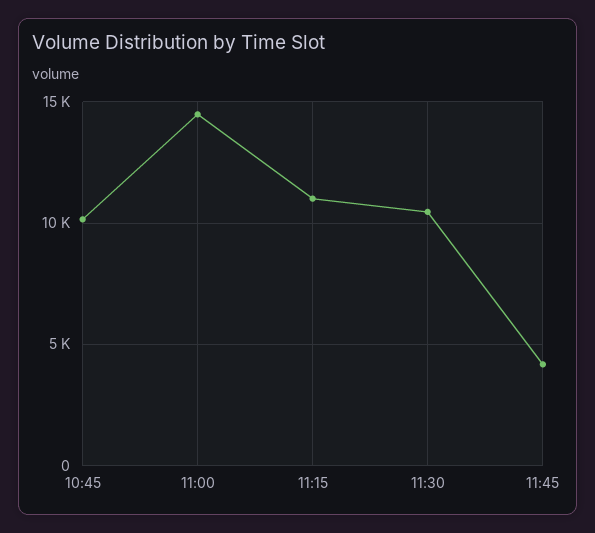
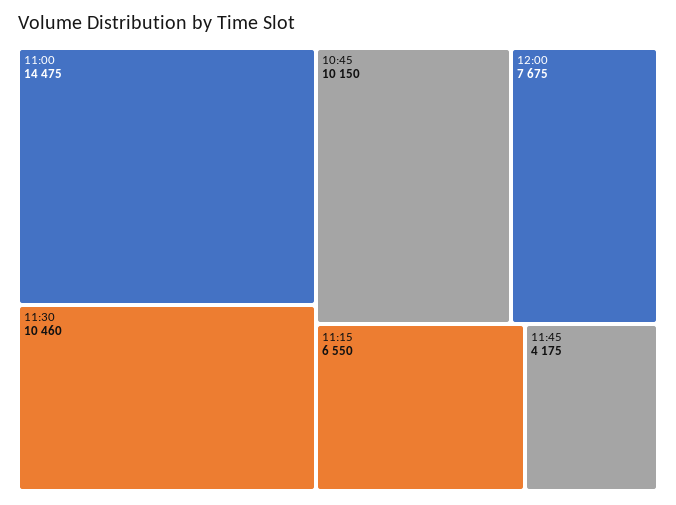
11:15: 11000 -> 6550
12:00: none -> 7675

